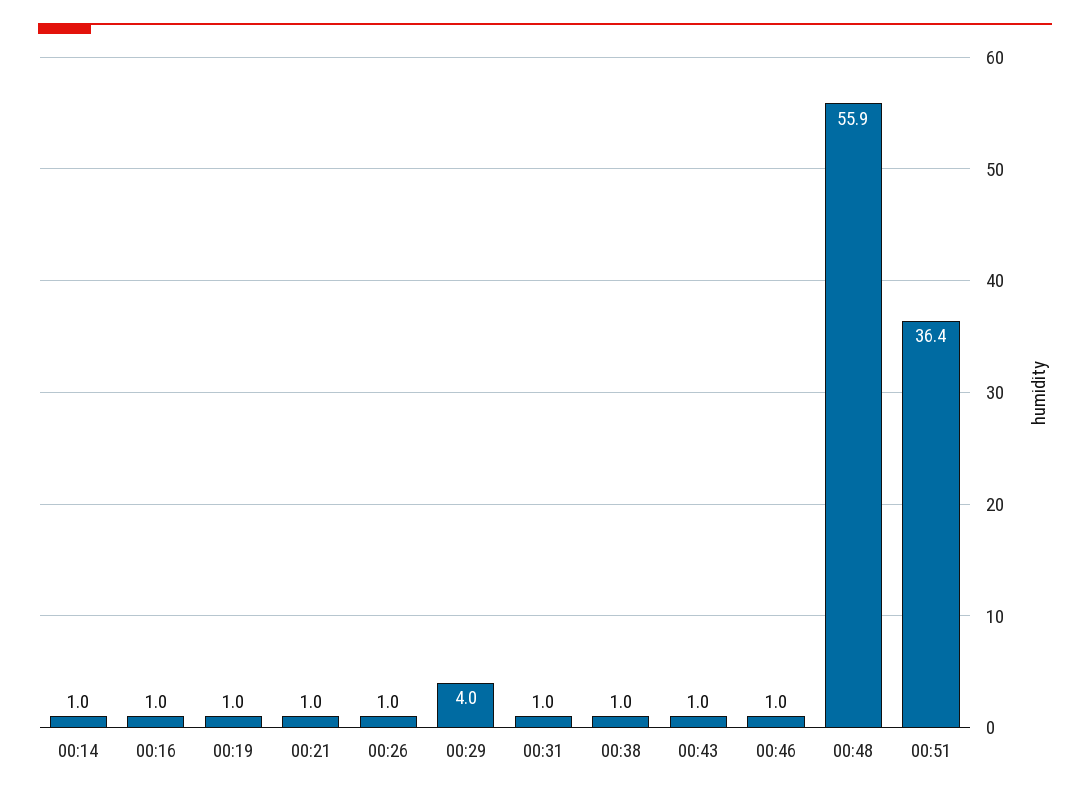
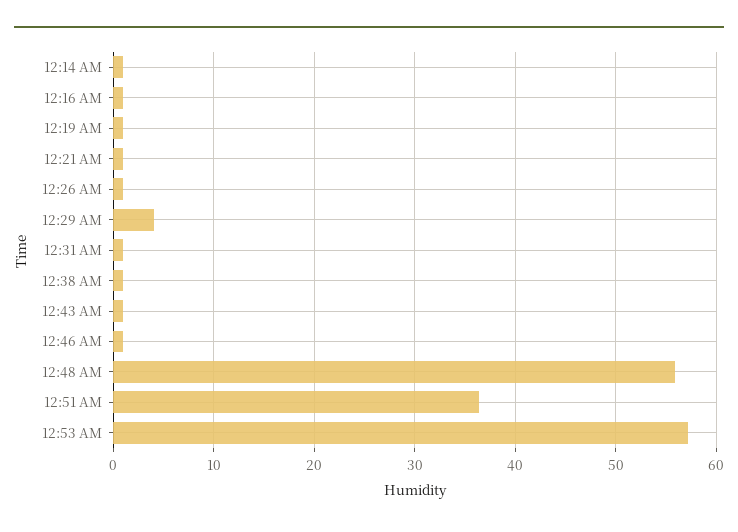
12:53 AM: none -> 57

